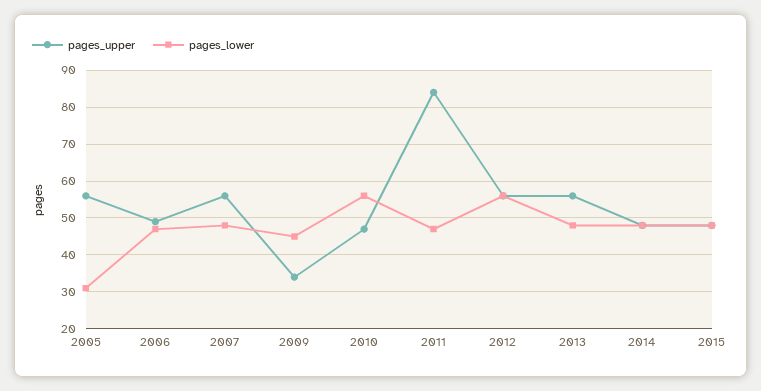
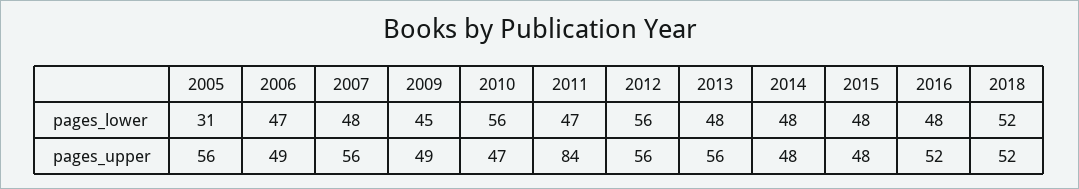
pages_upper, 2009: 35 -> 49
pages_lower, 2016: none -> 48
pages_lower, 2018: none -> 52
pages_upper, 2016: none -> 52
pages_upper, 2018: none -> 52

